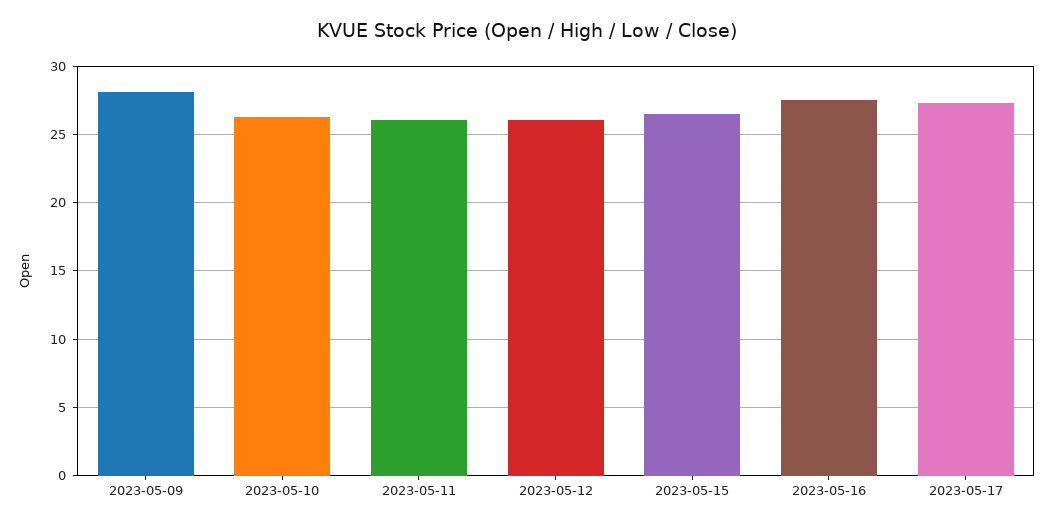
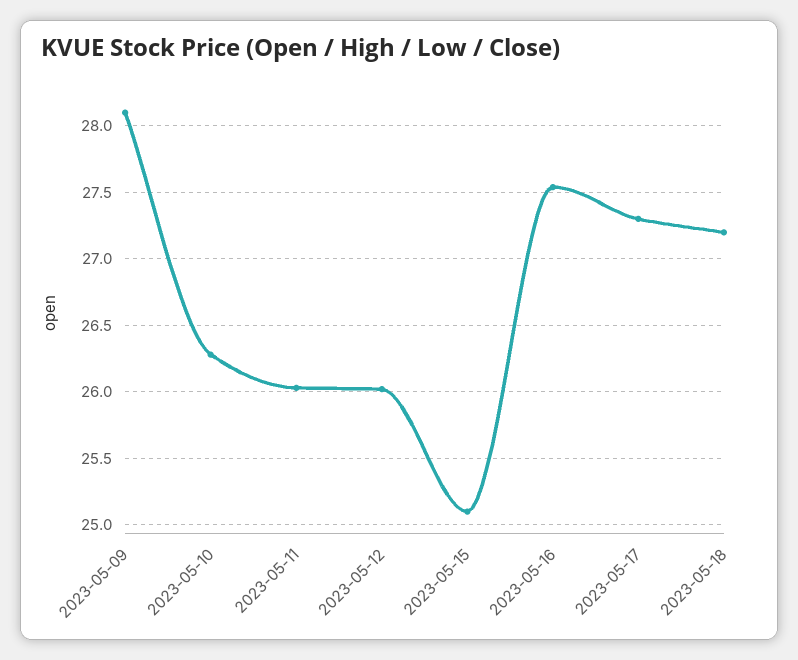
2023-05-15: 26.5 -> 25.1
2023-05-18: none -> 27.2

